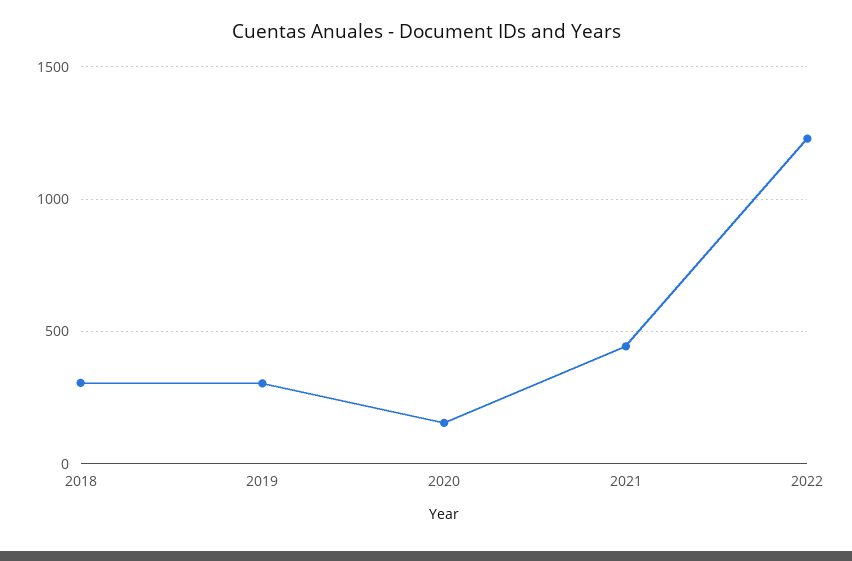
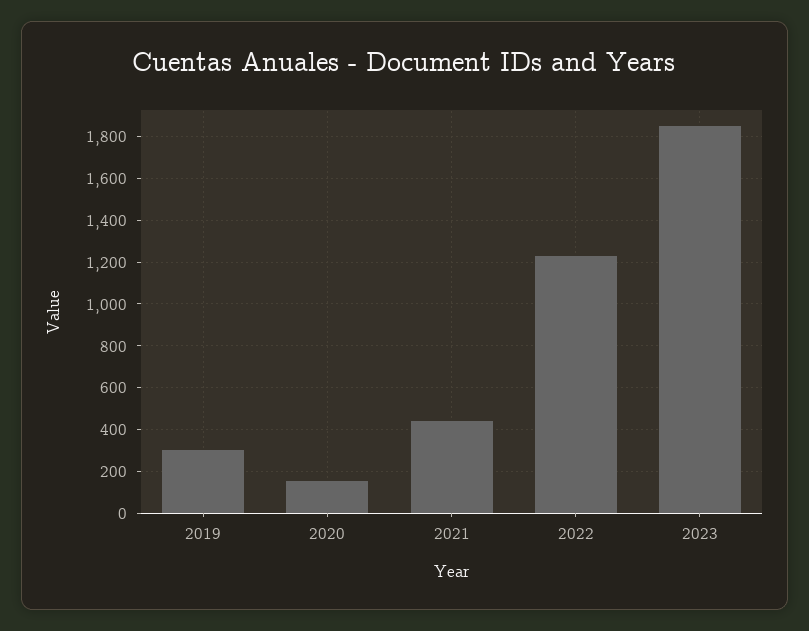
2018: 300 -> none
2023: none -> 1850

